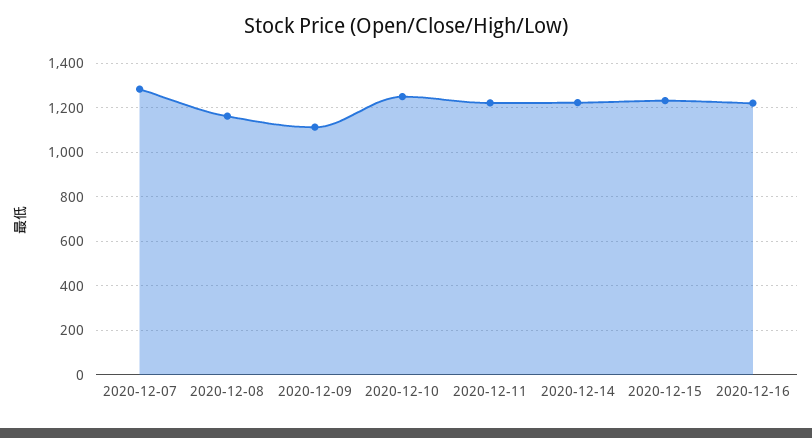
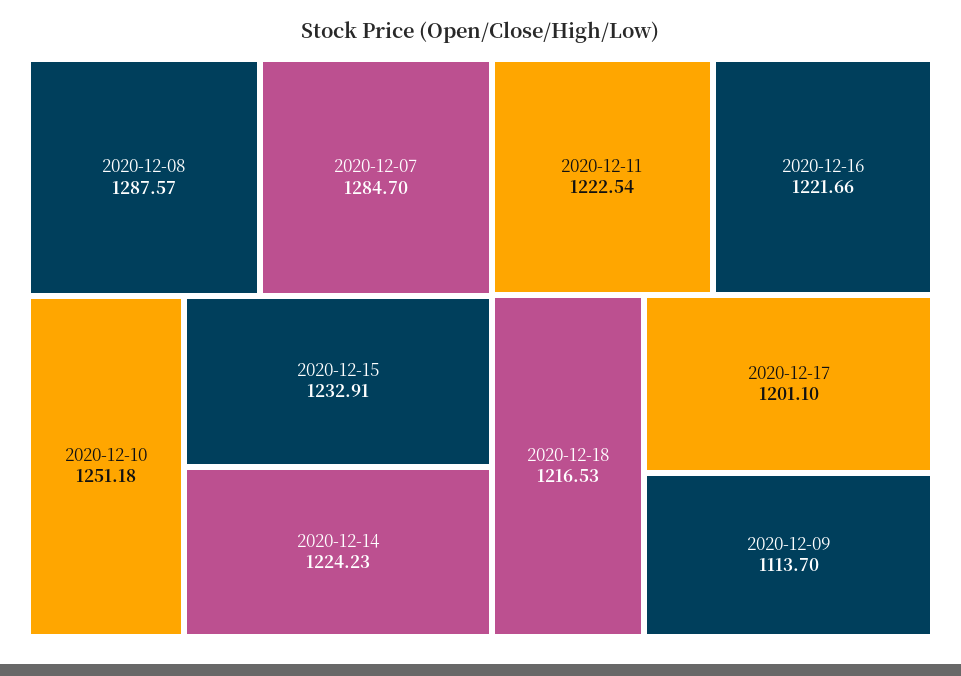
2020-12-08: 1150 -> 1287.57
2020-12-18: none -> 1216.53
2020-12-17: none -> 1201.1

